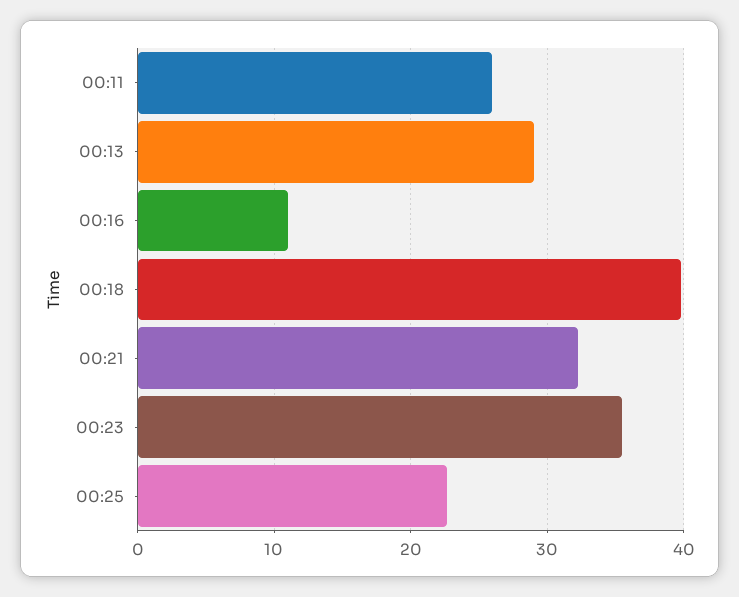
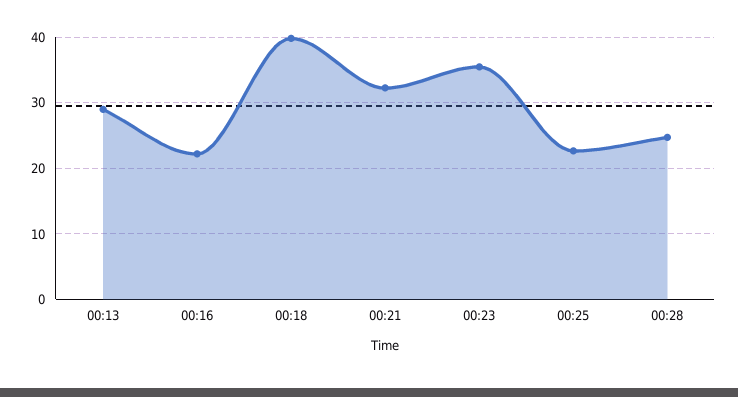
00:11: 26 -> none
00:16: 11 -> 22
00:28: none -> 25

